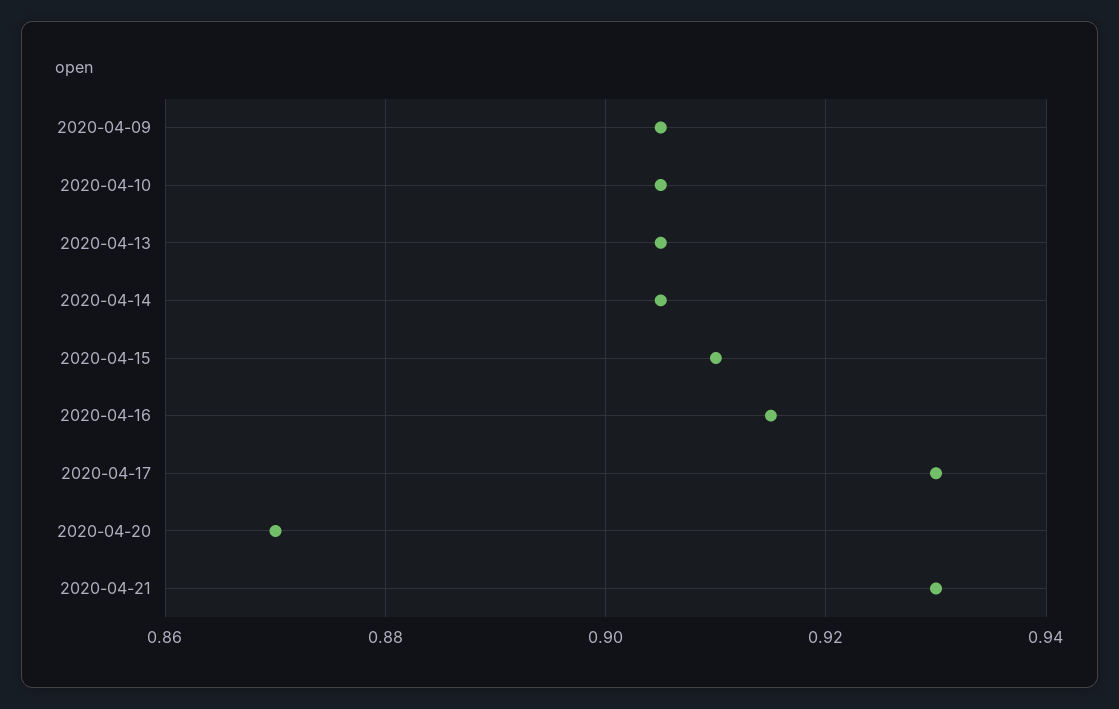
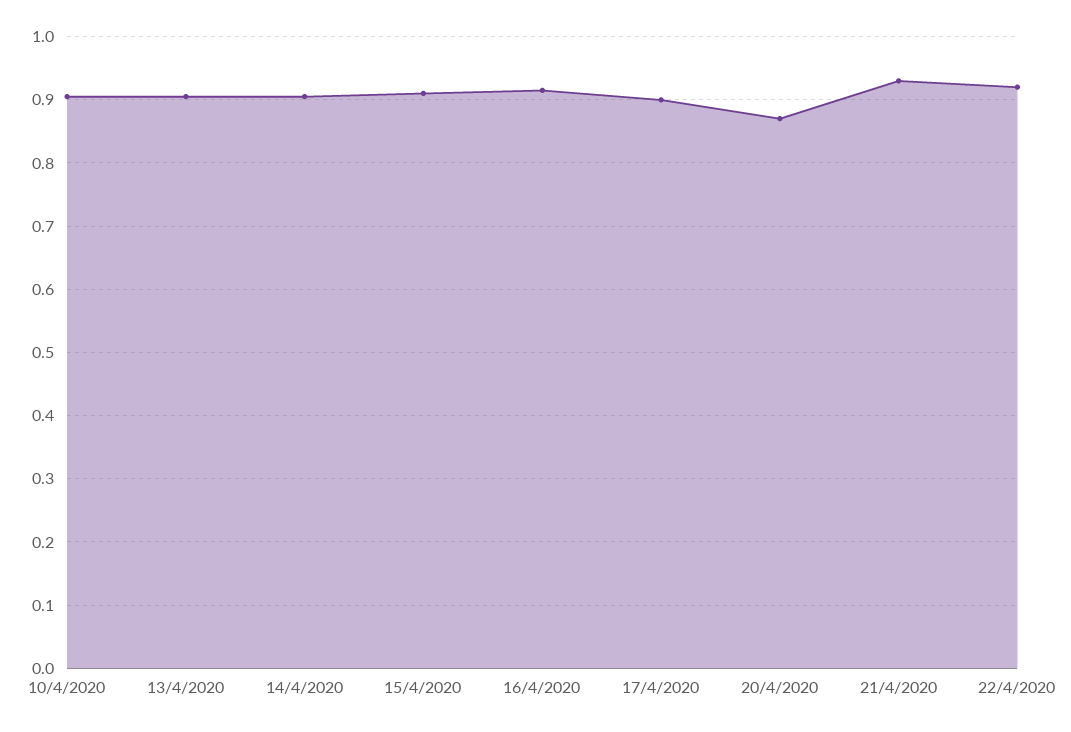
2020-04-09: 0.905 -> none
2020-04-17: 0.93 -> 0.9
22/4/2020: none -> 0.92

